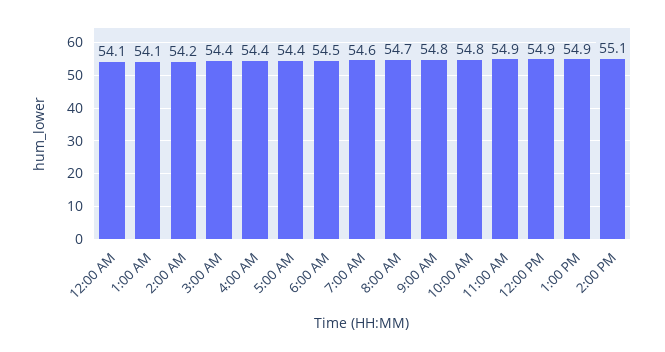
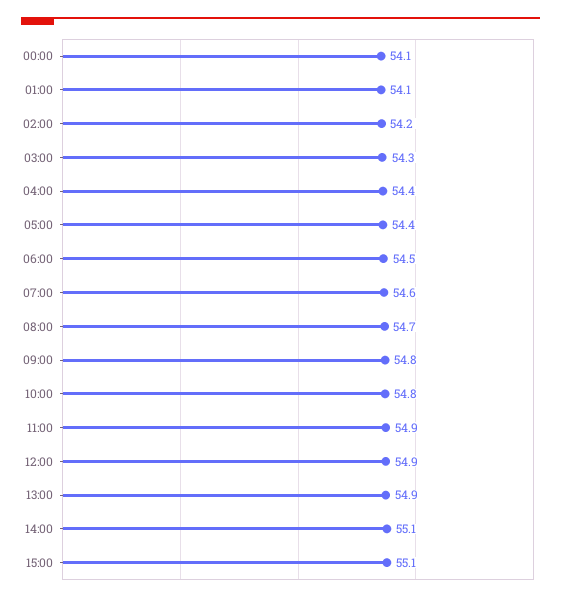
3:00 AM: 54.4 -> 54.3
15:00: none -> 55.1

